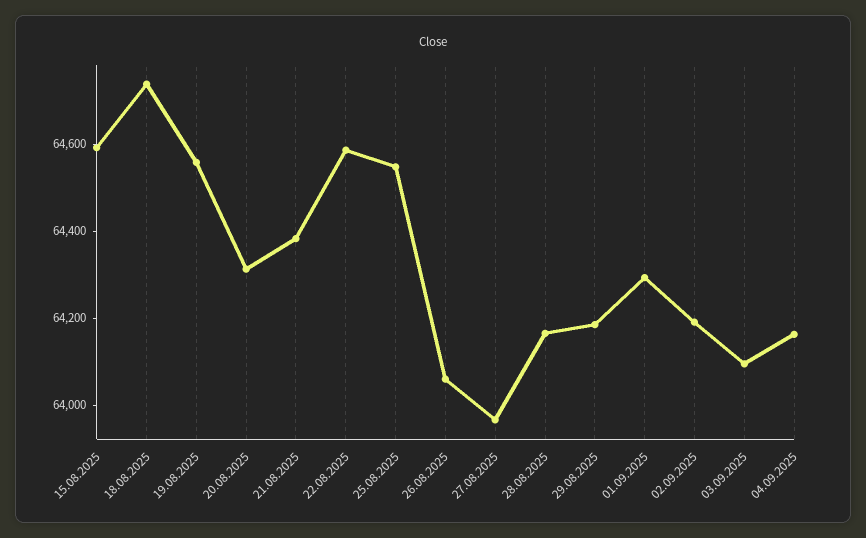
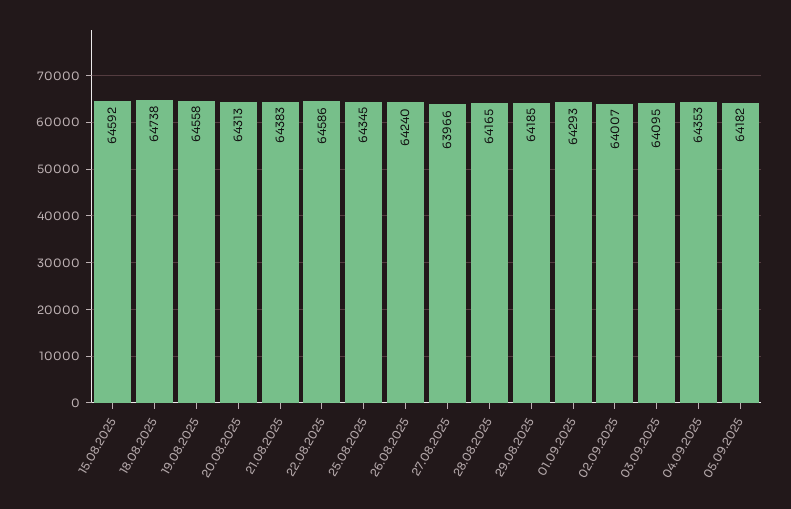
25.08.2025: 64550 -> 64345
26.08.2025: 64050 -> 64240
02.09.2025: 64200 -> 64007
04.09.2025: 64150 -> 64353
05.09.2025: none -> 64182

